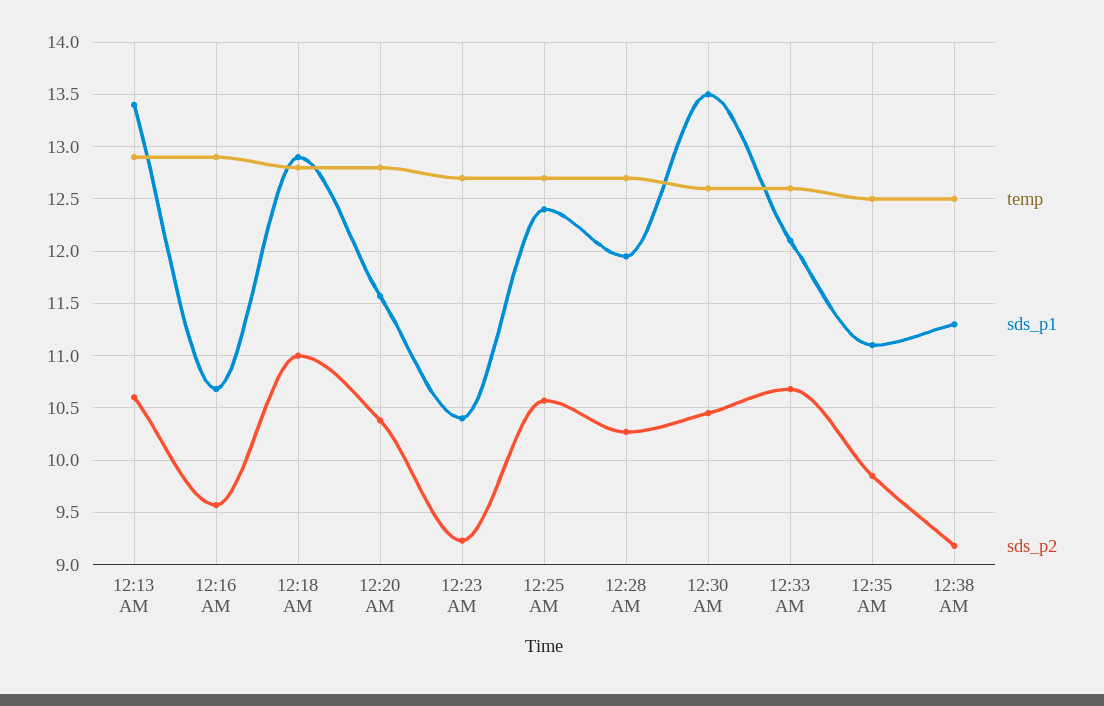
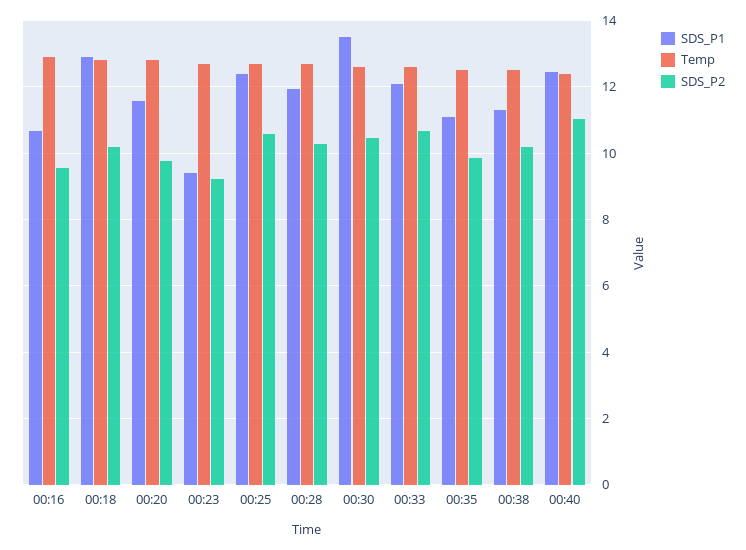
temp, 12:13 AM: 12.9 -> none
sds_p1, 12:13 AM: 13.4 -> none
sds_p2, 12:13 AM: 10.6 -> none
sds_p2, 12:18 AM: 11 -> 10.2
sds_p2, 12:20 AM: 10.4 -> 9.8
sds_p1, 12:23 AM: 10.4 -> 9.4
sds_p2, 12:38 AM: 9.2 -> 10.2
sds_p1, 00:40: none -> 12.4
temp, 00:40: none -> 12.4
sds_p2, 00:40: none -> 11

